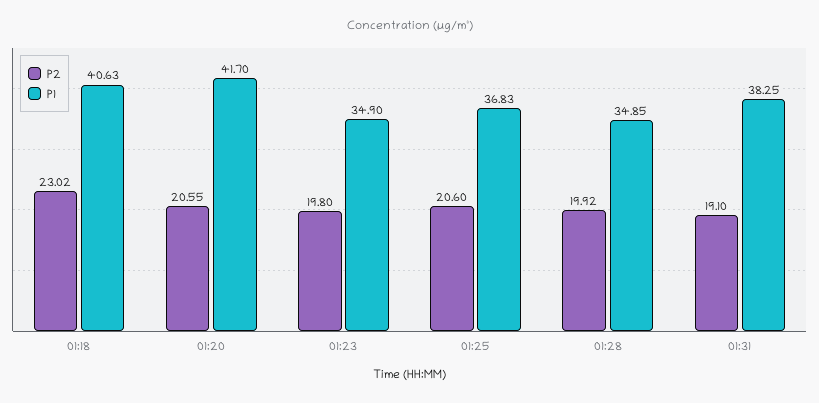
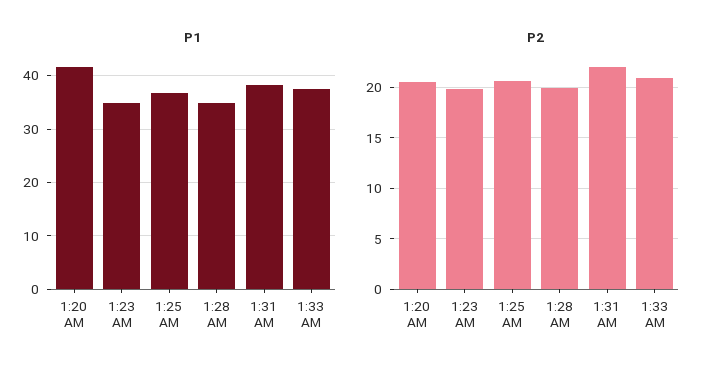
P2, 01:18: 23.02 -> none
P1, 01:18: 40.63 -> none
P2, 01:31: 19.1 -> 22
P1, 1:33 AM: none -> 38
P2, 1:33 AM: none -> 21

